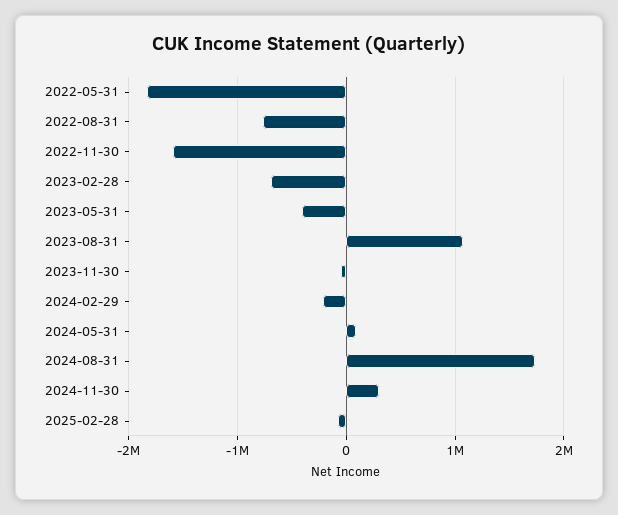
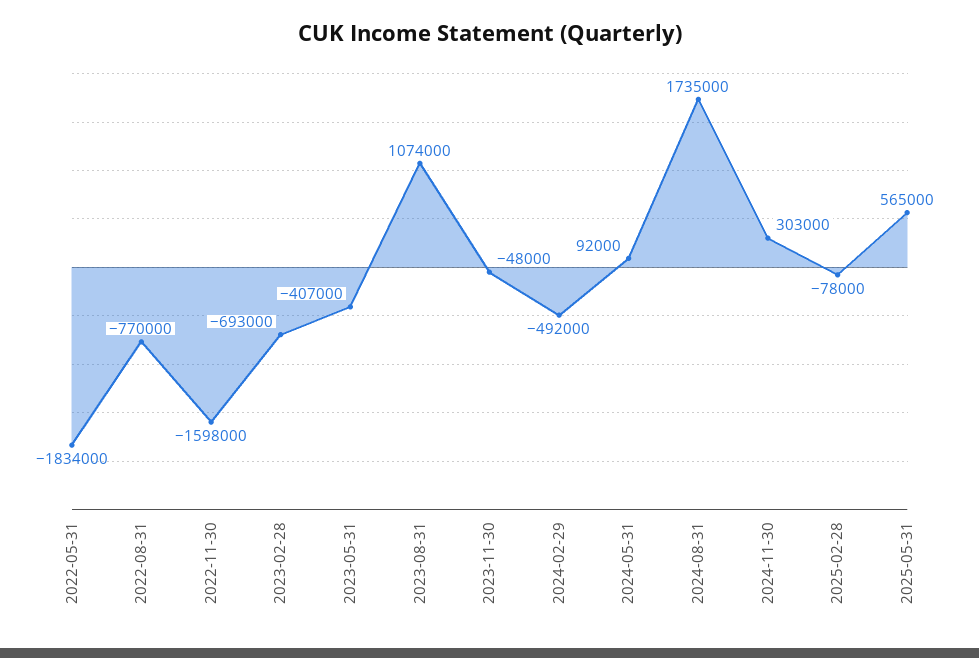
2024-02-29: -200000 -> -492000
2025-05-31: none -> 565000

